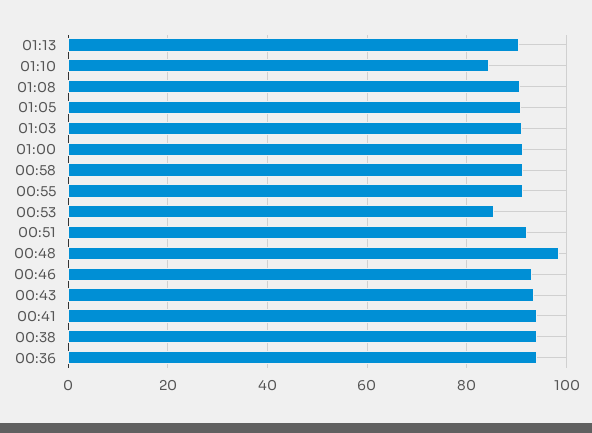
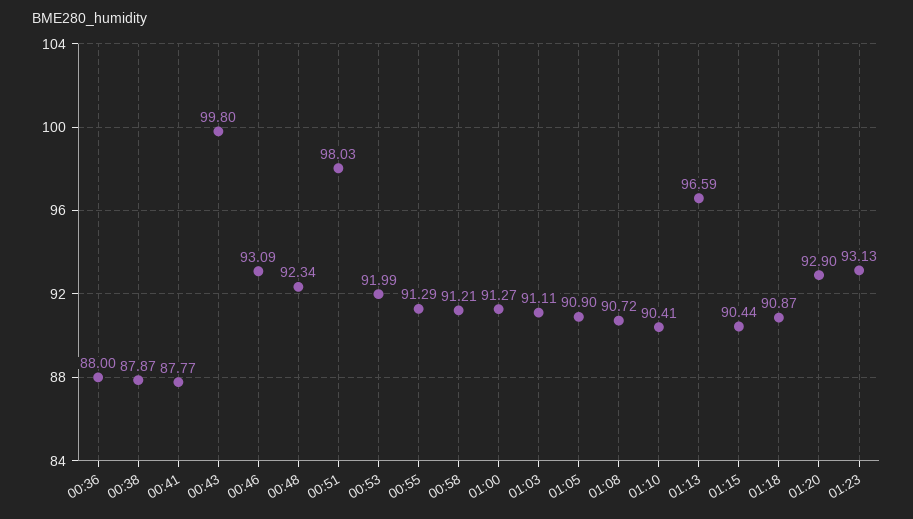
01:13: 90 -> 96.59
01:10: 84 -> 90.41
00:53: 86 -> 91.99
00:51: 92 -> 98.03
00:48: 98 -> 92.34
00:43: 94 -> 99.8
00:41: 94 -> 87.77
00:38: 94 -> 87.87
00:36: 94 -> 88
01:15: none -> 90.44
01:18: none -> 90.87
01:20: none -> 92.9
01:23: none -> 93.13

